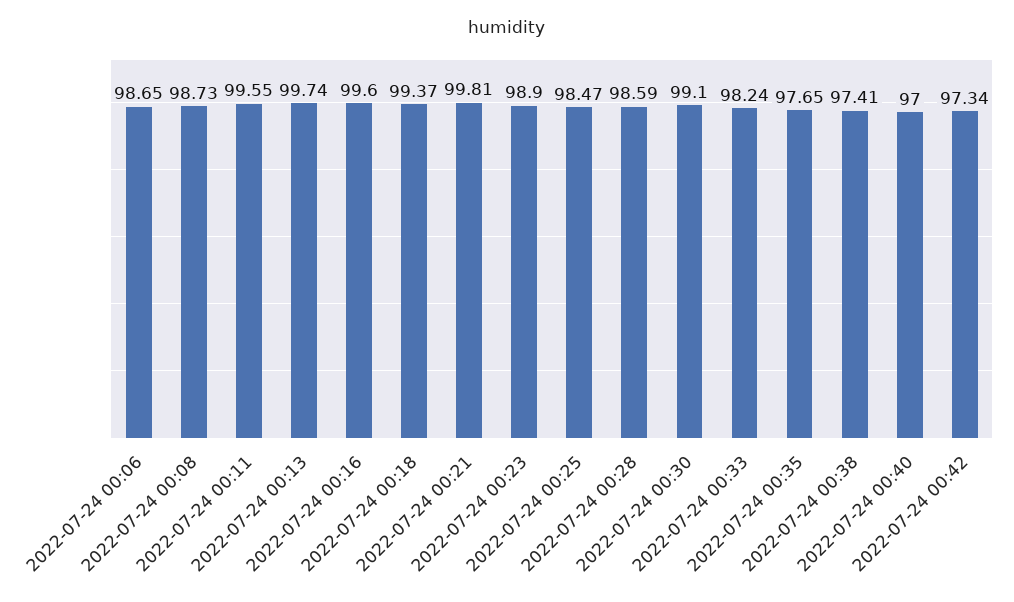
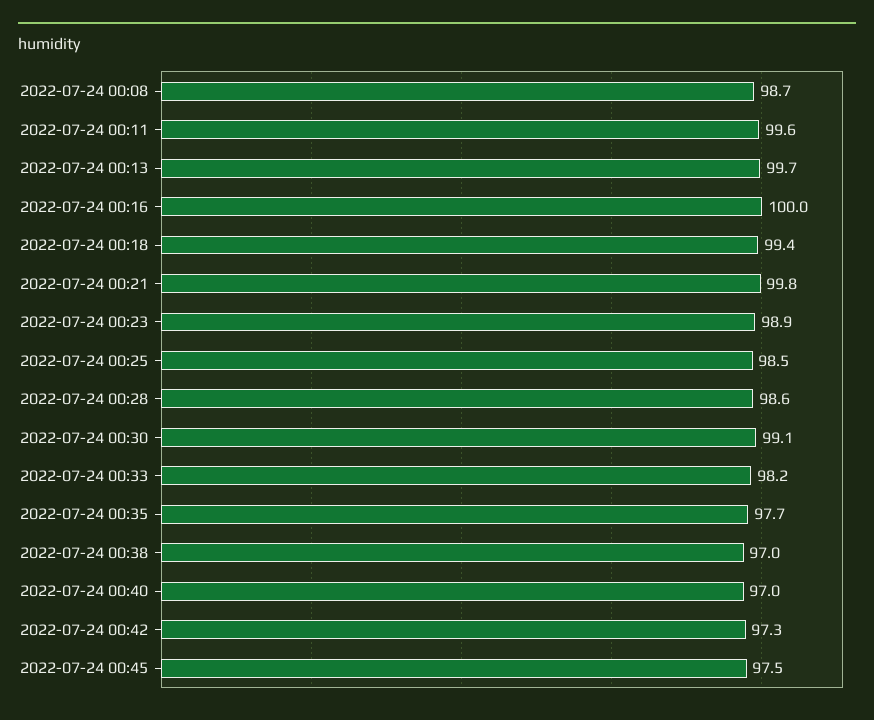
2022-07-24 00:06: 98.65 -> none
2022-07-24 00:16: 99.6 -> 100
2022-07-24 00:38: 97.41 -> 97
2022-07-24 00:45: none -> 97.5

